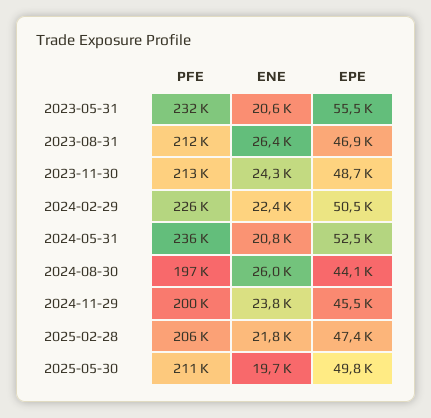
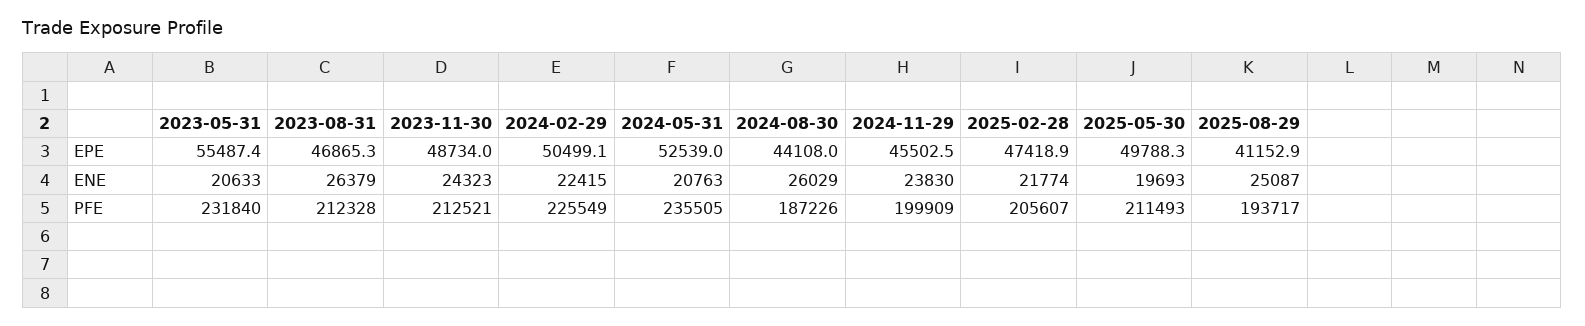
PFE, 2024-08-30: 197000 -> 187226
EPE, 2025-08-29: none -> 41152.9
ENE, 2025-08-29: none -> 25087
PFE, 2025-08-29: none -> 193717

